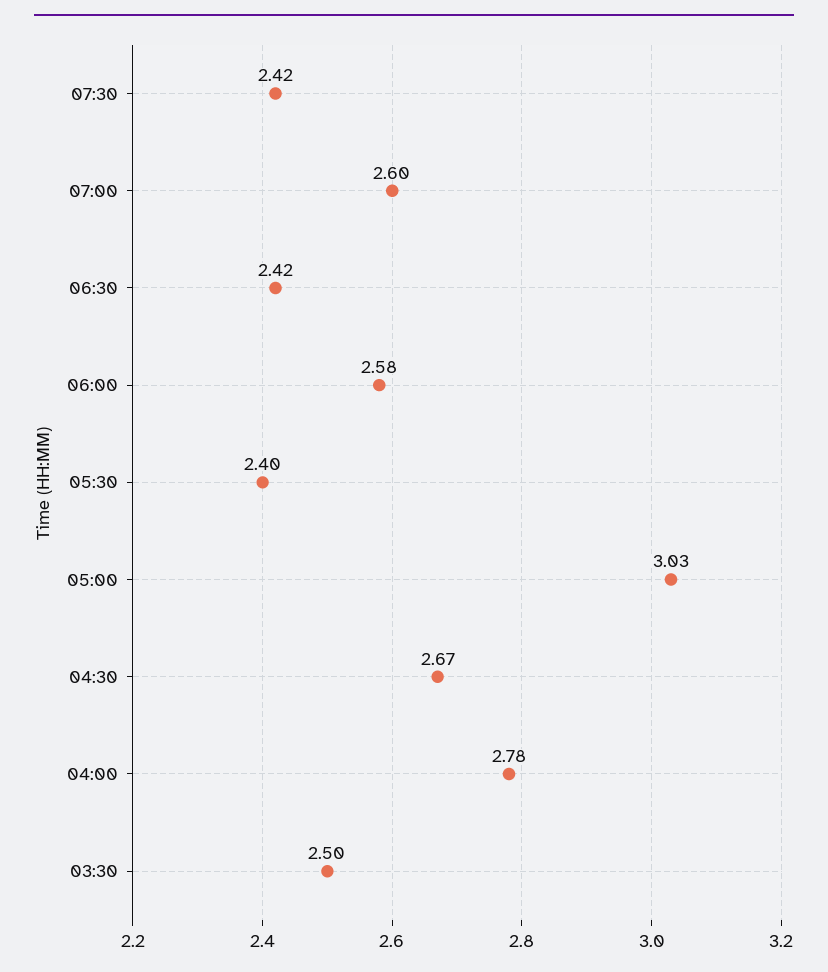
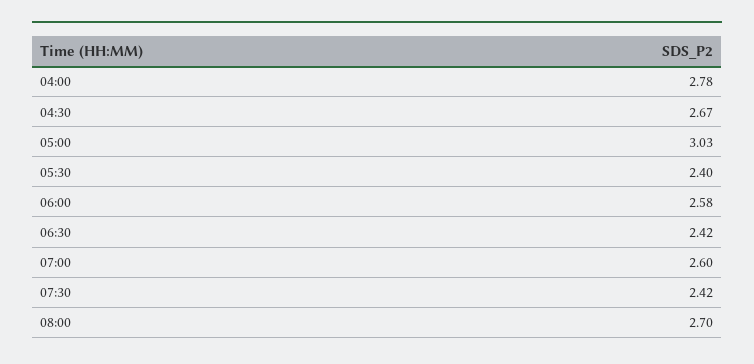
03:30: 2.5 -> none
08:00: none -> 2.7

